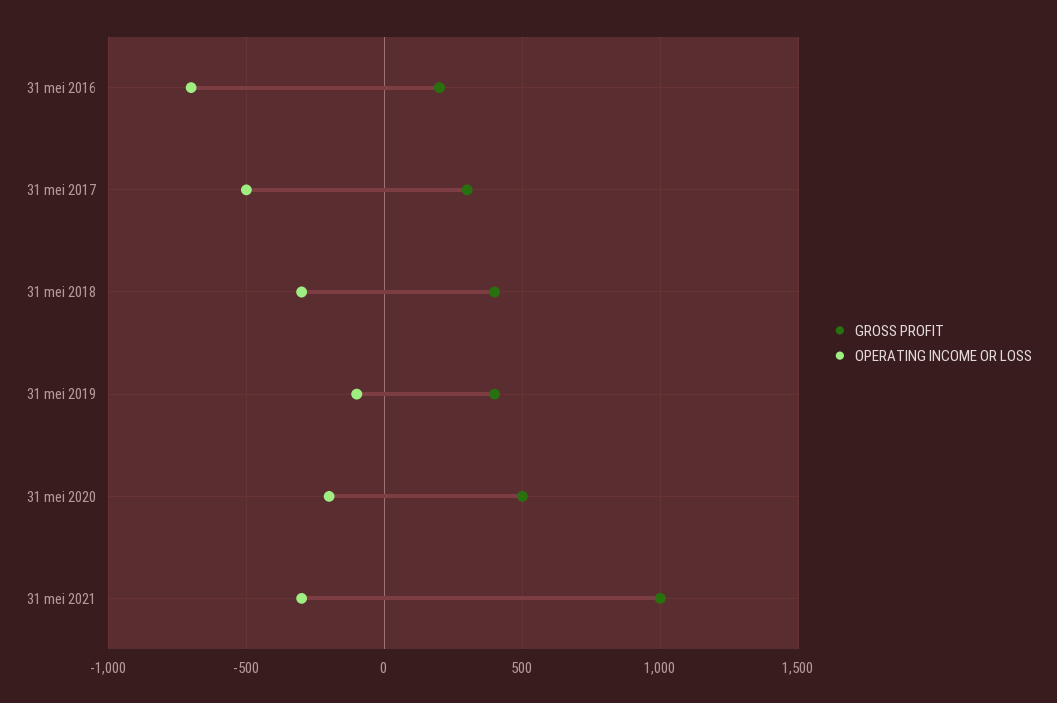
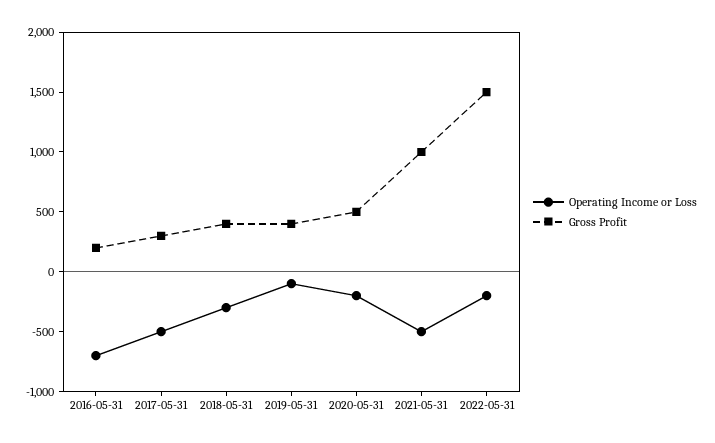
OPERATING INCOME OR LOSS, 31 mei 2021: -300 -> -500
OPERATING INCOME OR LOSS, 2022-05-31: none -> -200
GROSS PROFIT, 2022-05-31: none -> 1500

